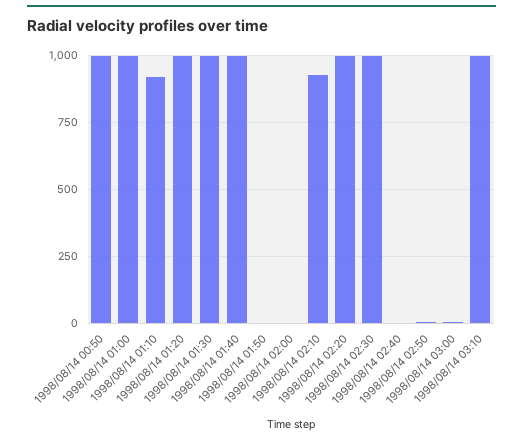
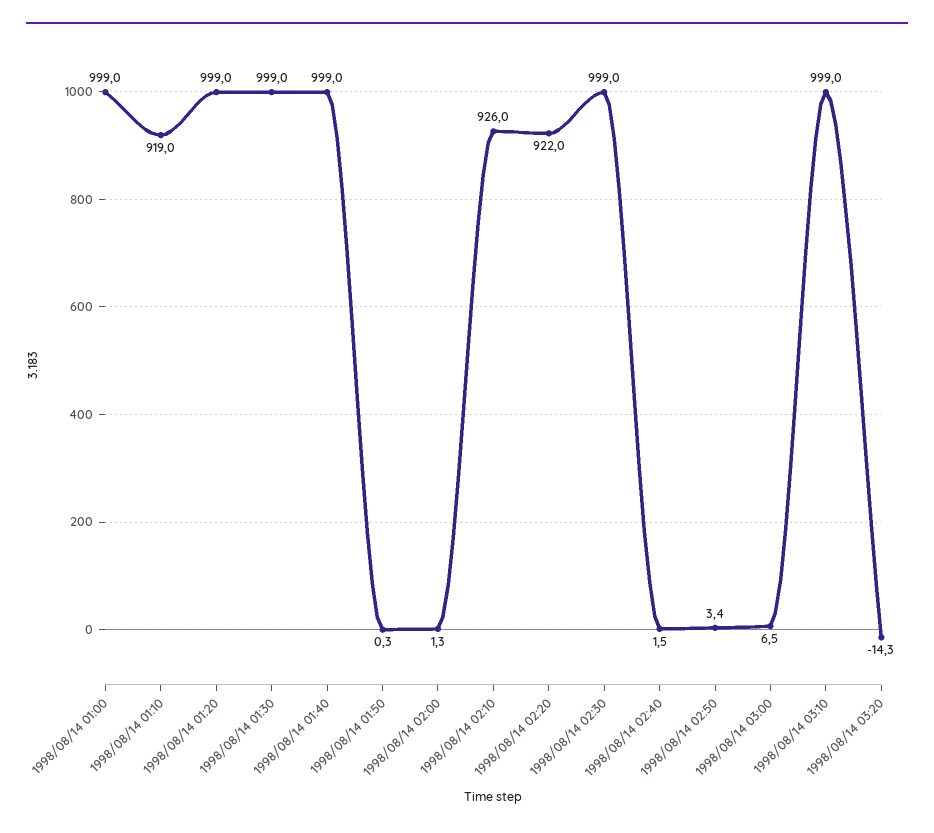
1998/08/14 00:50: 1000 -> none
1998/08/14 02:20: 1000 -> 922
1998/08/14 03:20: none -> -14.3

